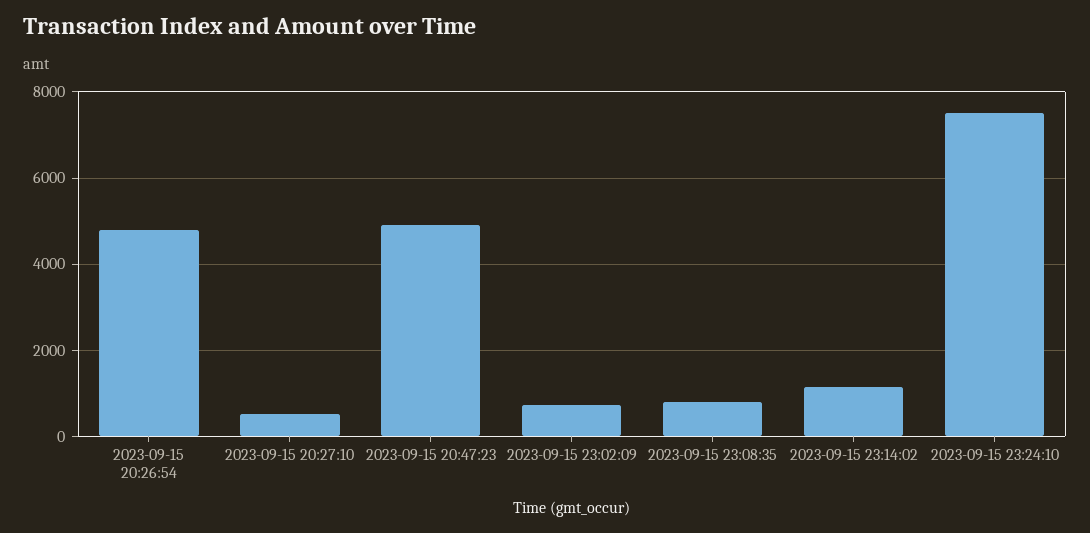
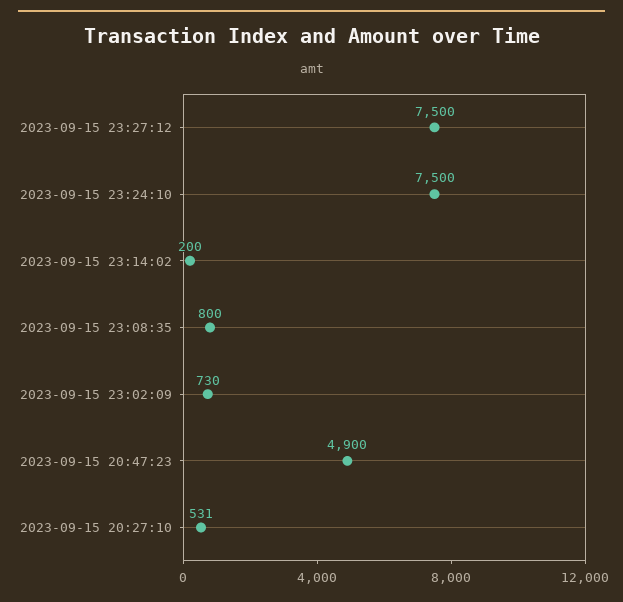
2023-09-15 20:26:54: 4800 -> none
2023-09-15 23:14:02: 1200 -> 200
2023-09-15 23:27:12: none -> 7500

